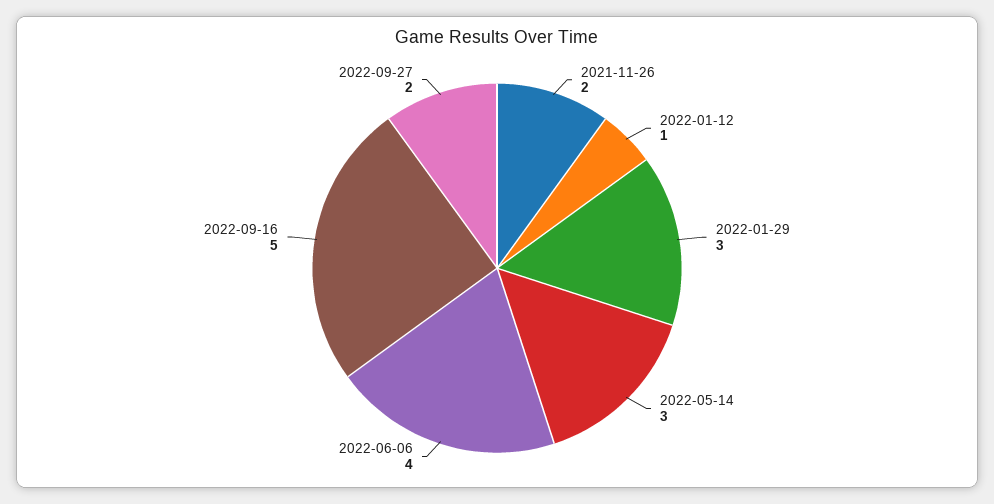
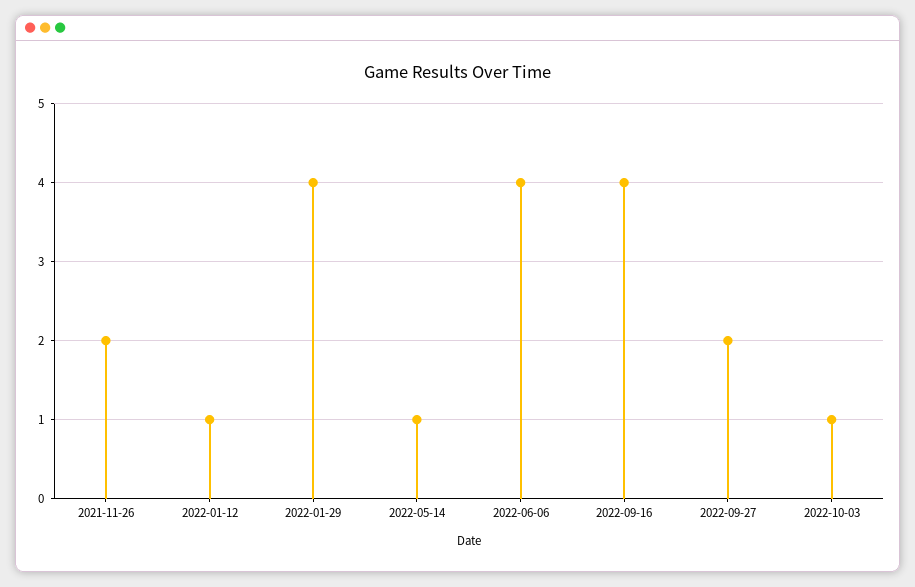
2022-01-29: 3 -> 4
2022-05-14: 3 -> 1
2022-09-16: 5 -> 4
2022-10-03: none -> 1

